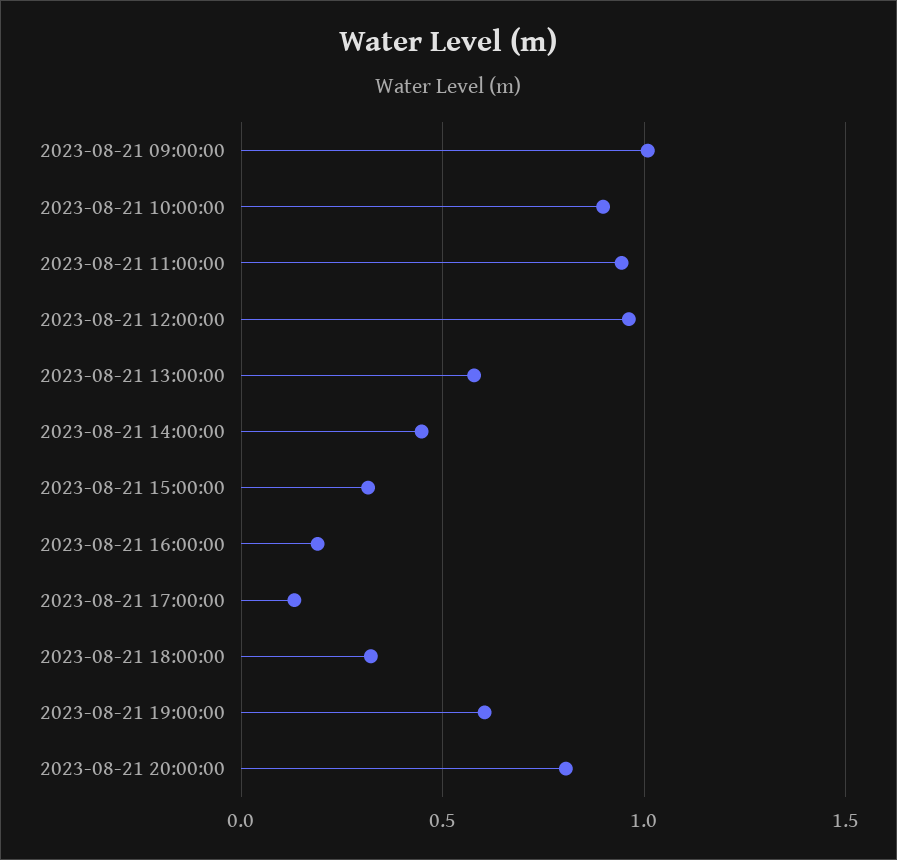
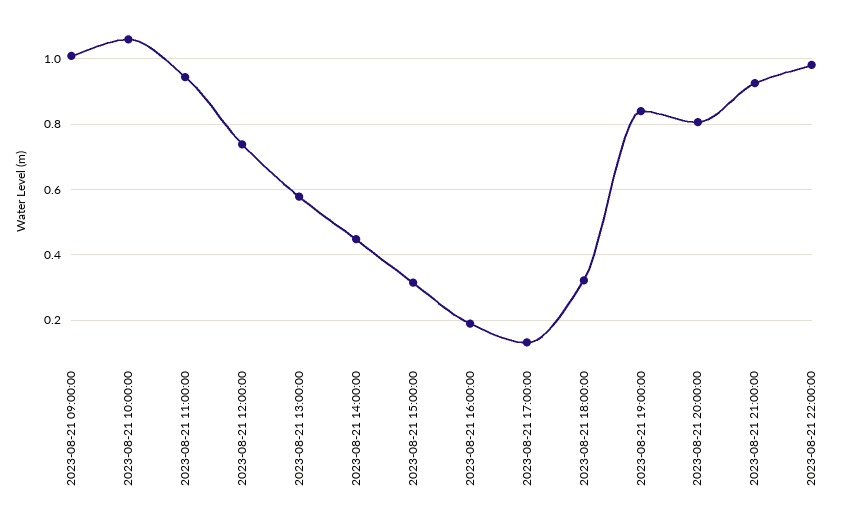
2023-08-21 10:00:00: 0.9 -> 1.06
2023-08-21 12:00:00: 0.95 -> 0.74
2023-08-21 19:00:00: 0.6 -> 0.84
2023-08-21 21:00:00: none -> 0.92
2023-08-21 22:00:00: none -> 0.98

